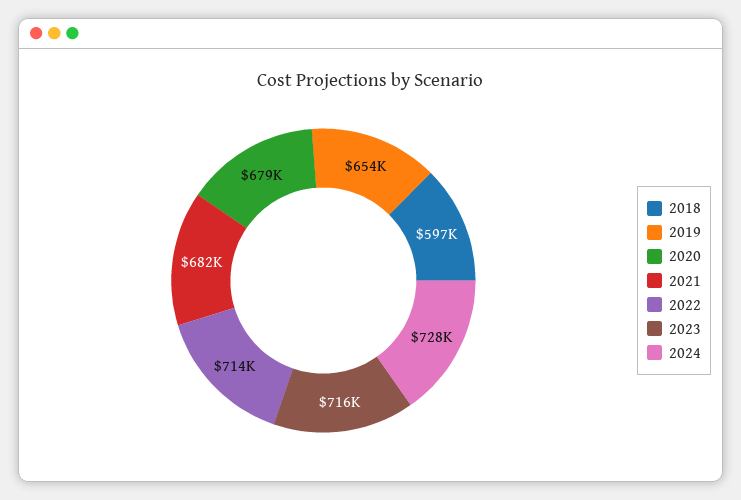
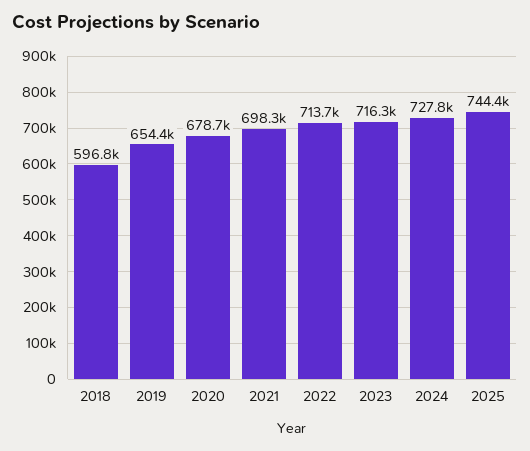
2021: 682000 -> 698300
2025: none -> 744400

